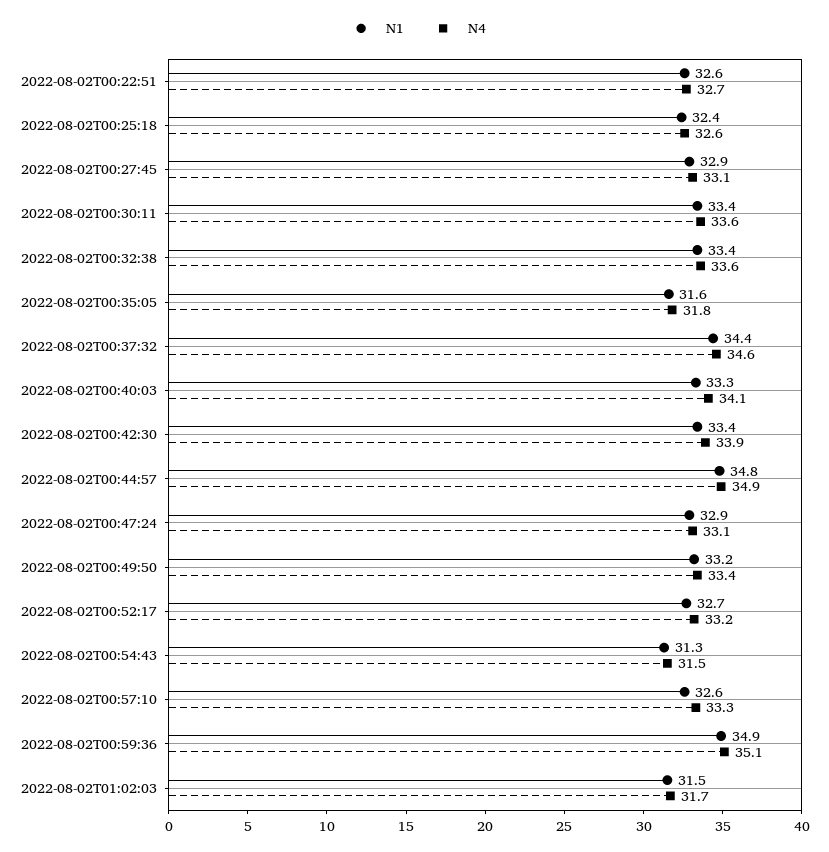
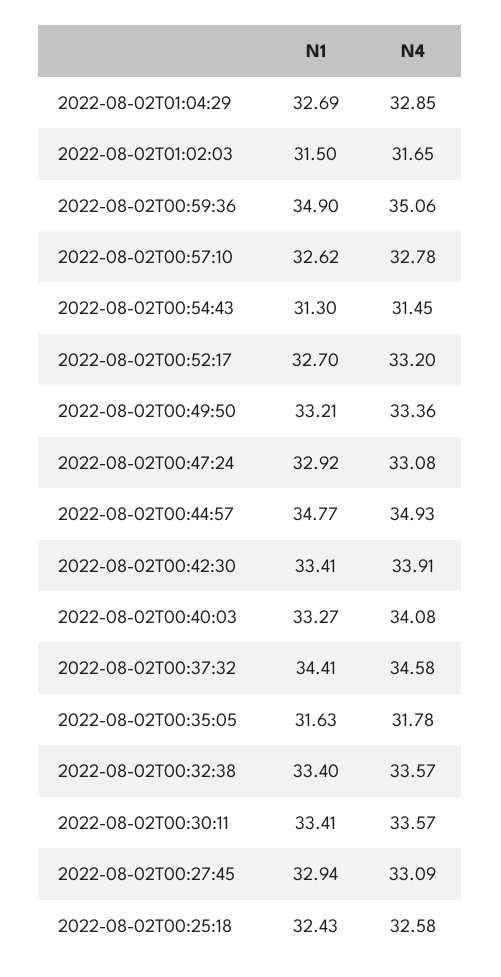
N1, 2022-08-02T00:22:51: 32.6 -> none
N4, 2022-08-02T00:22:51: 32.7 -> none
N4, 2022-08-02T00:57:10: 33.3 -> 32.78
N1, 2022-08-02T01:04:29: none -> 32.69
N4, 2022-08-02T01:04:29: none -> 32.85

